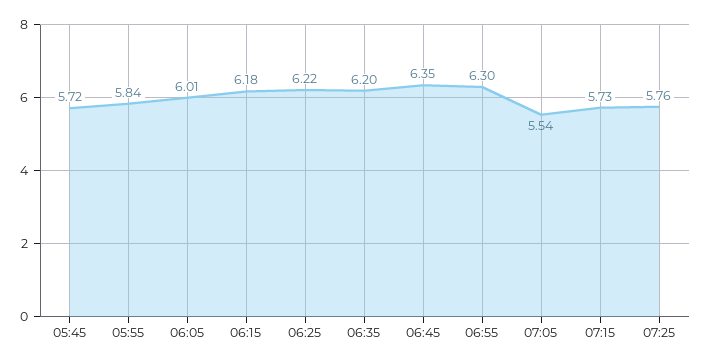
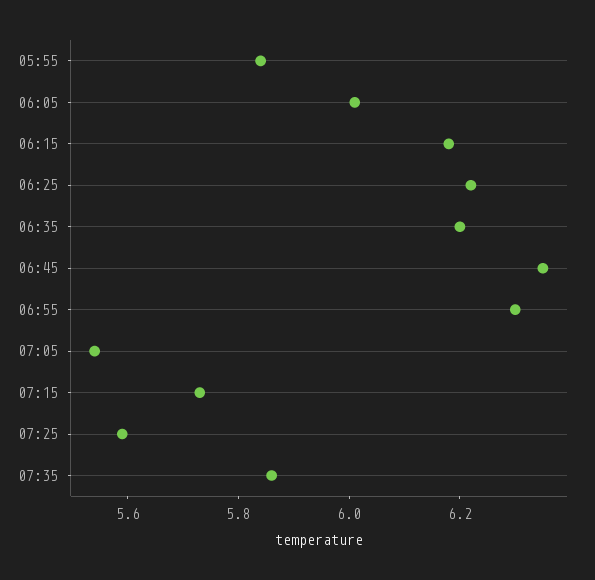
05:45: 5.72 -> none
07:25: 5.76 -> 5.6
07:35: none -> 5.85

